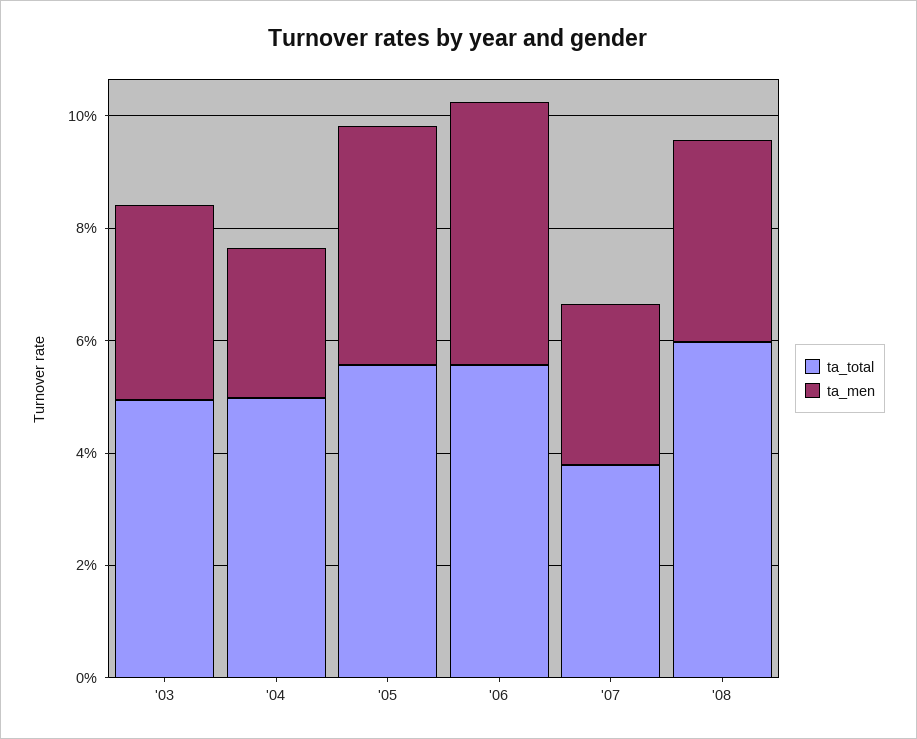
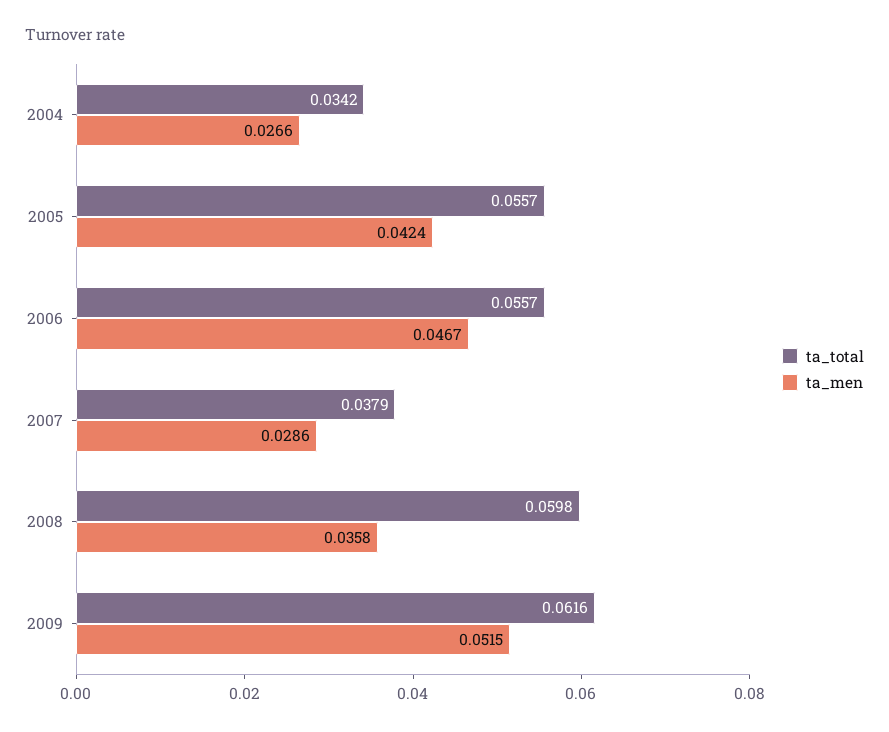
ta_total, '03: 0.05 -> none
ta_men, '03: 0.035 -> none
ta_total, '04: 0.05 -> 0.0342
ta_total, 2009: none -> 0.0616
ta_men, 2009: none -> 0.0515

